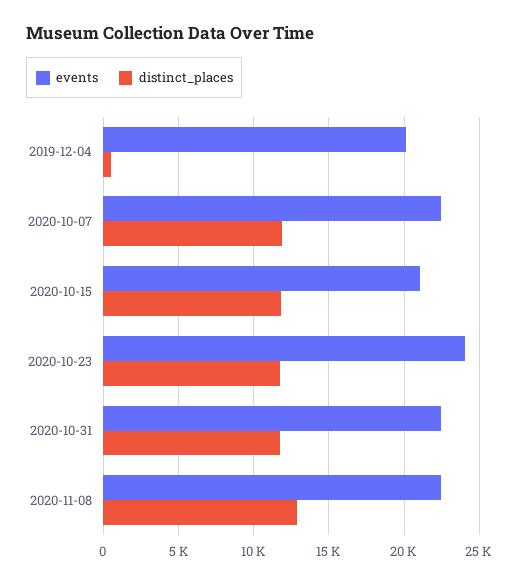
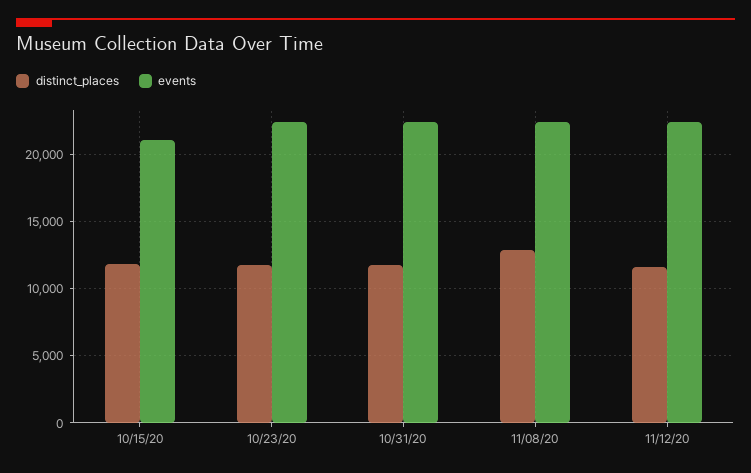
events, 2019-12-04: 20000 -> none
distinct_places, 2019-12-04: 500 -> none
events, 2020-10-07: 22500 -> none
distinct_places, 2020-10-07: 12000 -> none
events, 2020-10-23: 24000 -> 22500
distinct_places, 11/12/20: none -> 11500
events, 11/12/20: none -> 22500

